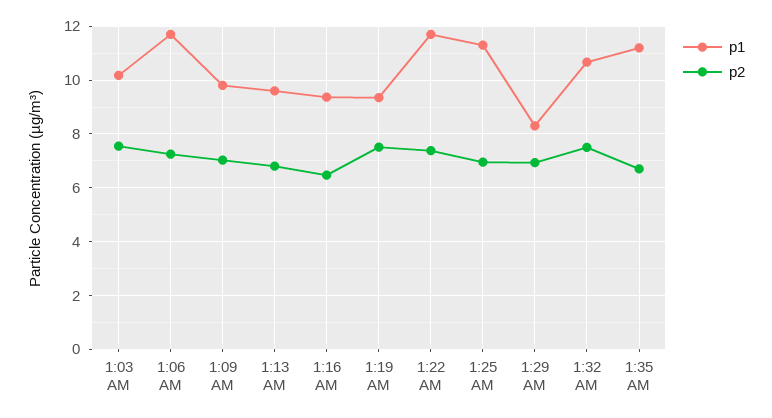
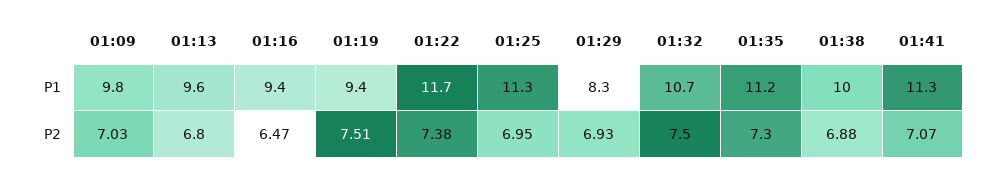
p1, 1:03 AM: 10.25 -> none
p2, 1:03 AM: 7.5 -> none
p1, 1:06 AM: 11.75 -> none
p2, 1:06 AM: 7.25 -> none
p2, 1:35 AM: 6.75 -> 7.3
p1, 01:38: none -> 10
p1, 01:41: none -> 11.3
p2, 01:38: none -> 6.88
p2, 01:41: none -> 7.07

